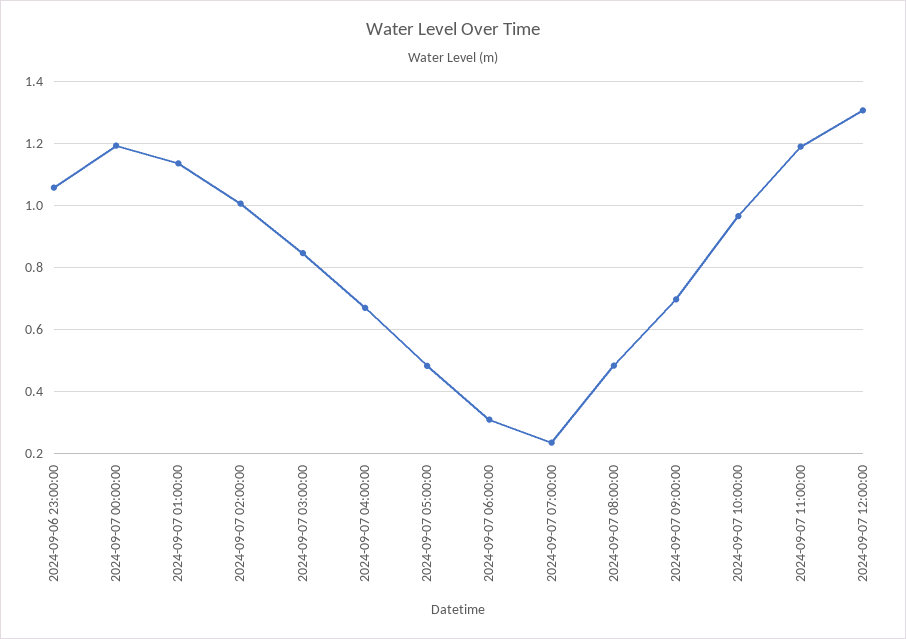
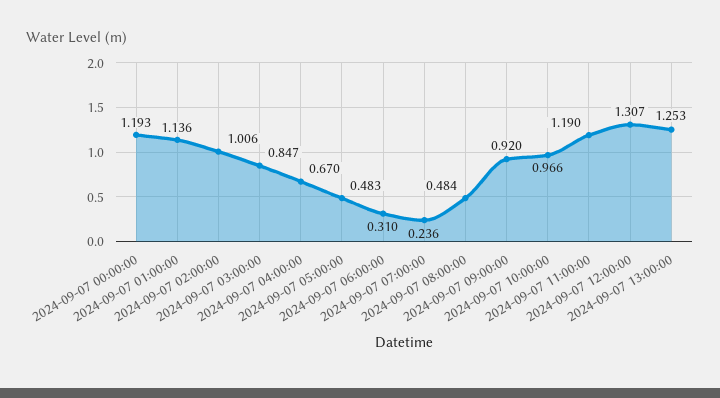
2024-09-06 23:00:00: 1.06 -> none
2024-09-07 09:00:00: 0.7 -> 0.92
2024-09-07 13:00:00: none -> 1.253

